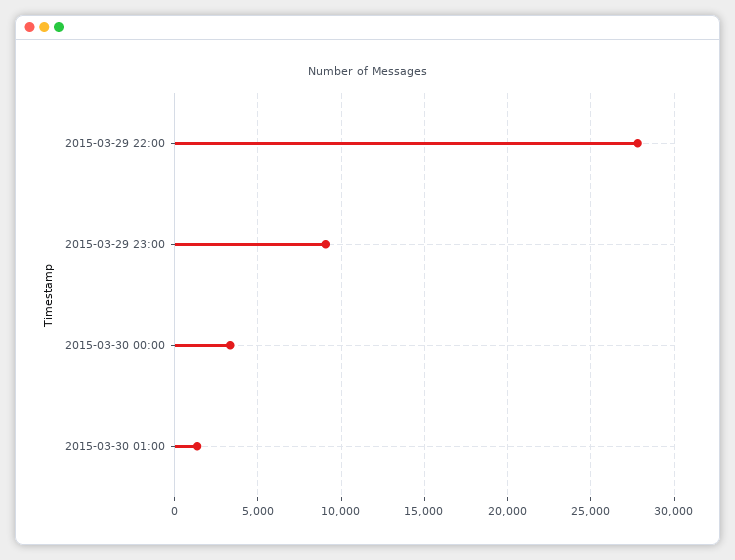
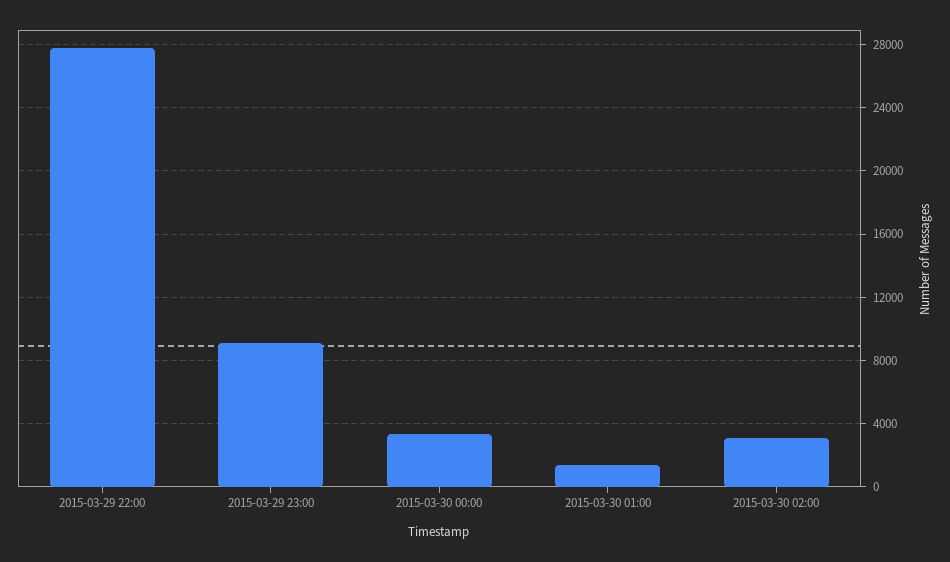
2015-03-30 02:00: none -> 3000

